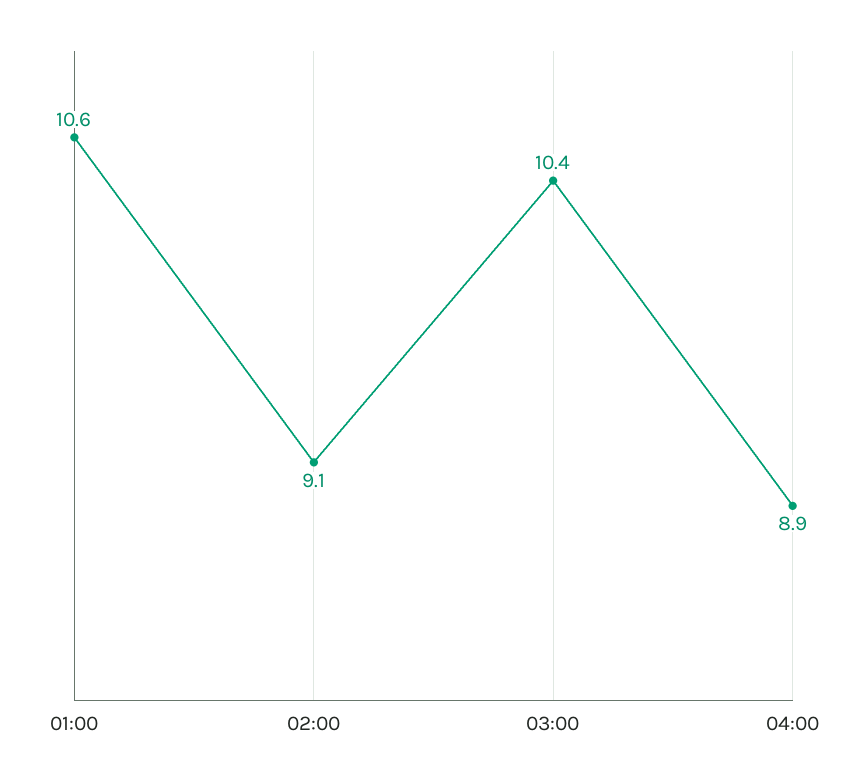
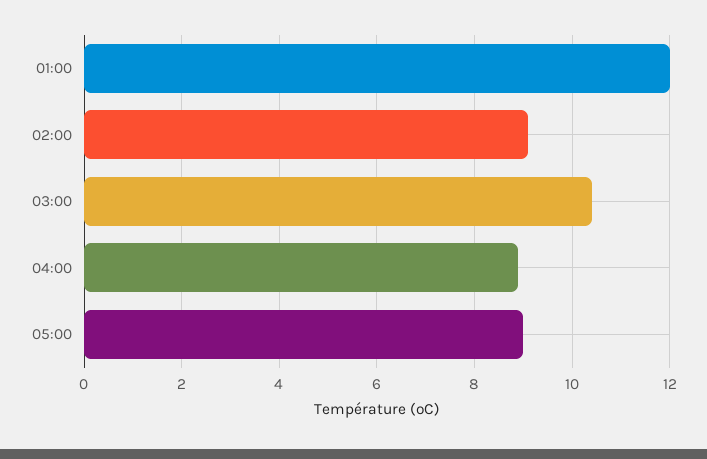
01:00: 10.6 -> 12
05:00: none -> 9

